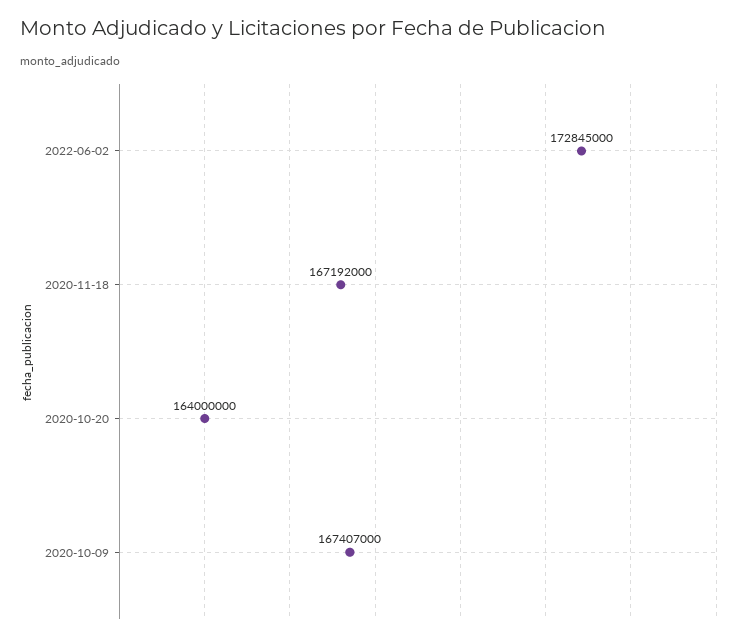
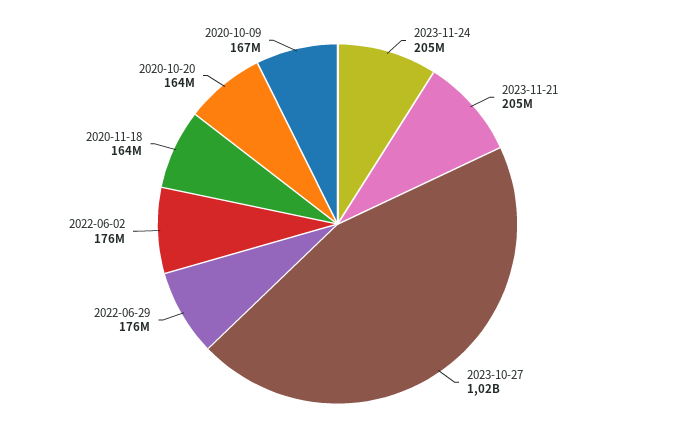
2022-06-02: 172845000 -> 176000000
2020-11-18: 167192000 -> 164000000
2023-11-24: none -> 205000000
2023-11-21: none -> 205000000
2023-10-27: none -> 1020000000
2022-06-29: none -> 176000000

